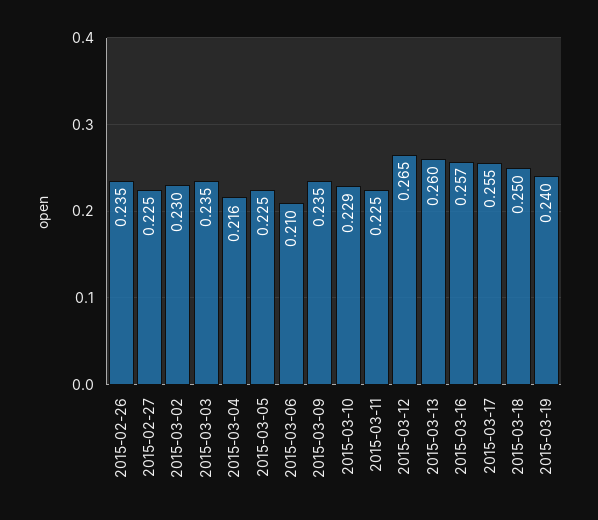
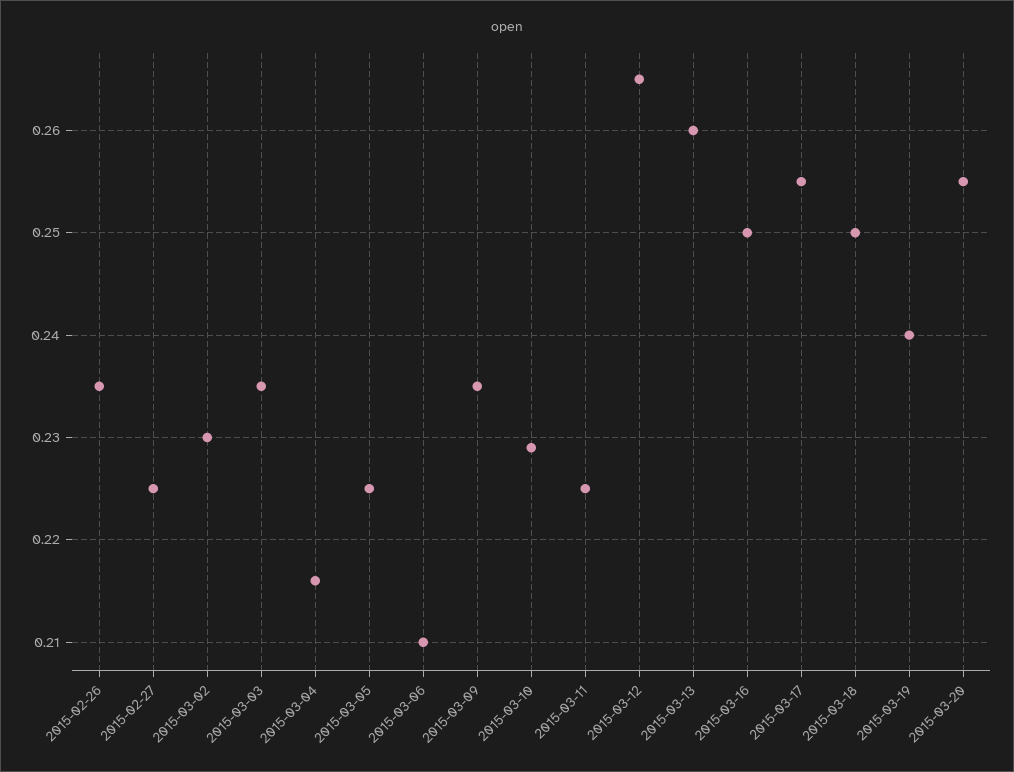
2015-03-16: 0.257 -> 0.25
2015-03-20: none -> 0.255

